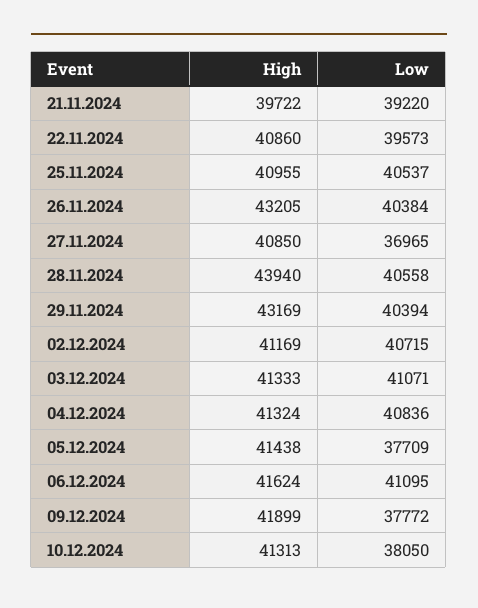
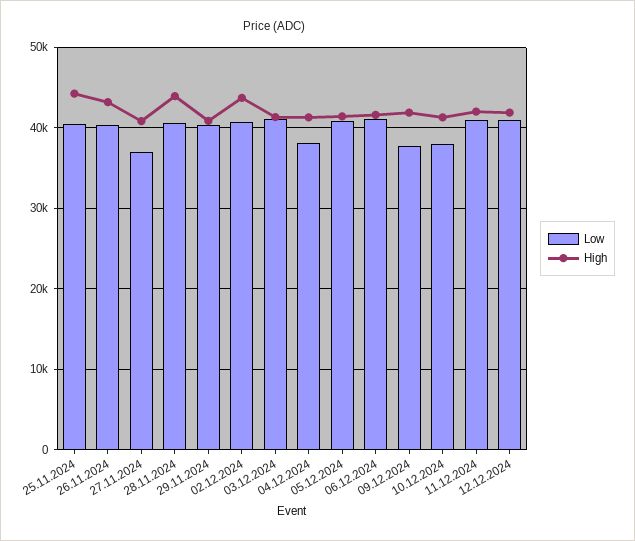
High, 21.11.2024: 39722 -> none
Low, 21.11.2024: 39220 -> none
High, 22.11.2024: 40860 -> none
Low, 22.11.2024: 39573 -> none
High, 25.11.2024: 40955 -> 44000
High, 29.11.2024: 43169 -> 41000
High, 02.12.2024: 41169 -> 44000
Low, 04.12.2024: 40836 -> 38000
Low, 05.12.2024: 37709 -> 41000
Low, 11.12.2024: none -> 41000
High, 11.12.2024: none -> 42000
Low, 12.12.2024: none -> 41000
High, 12.12.2024: none -> 42000

